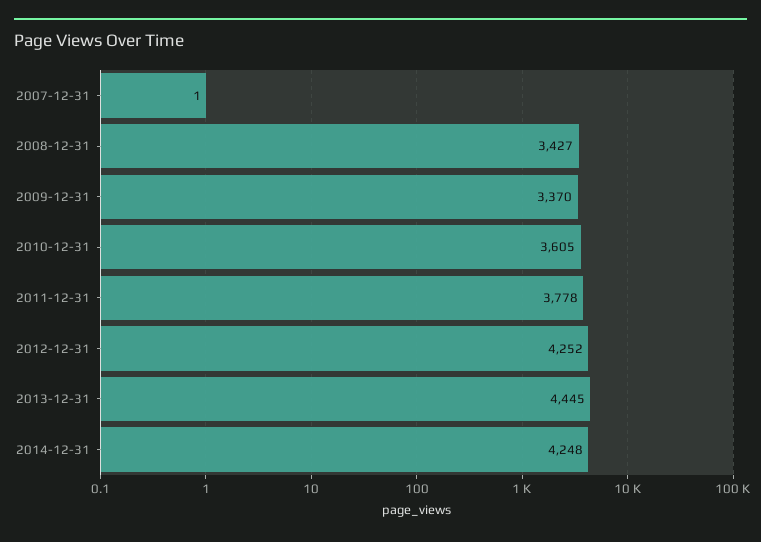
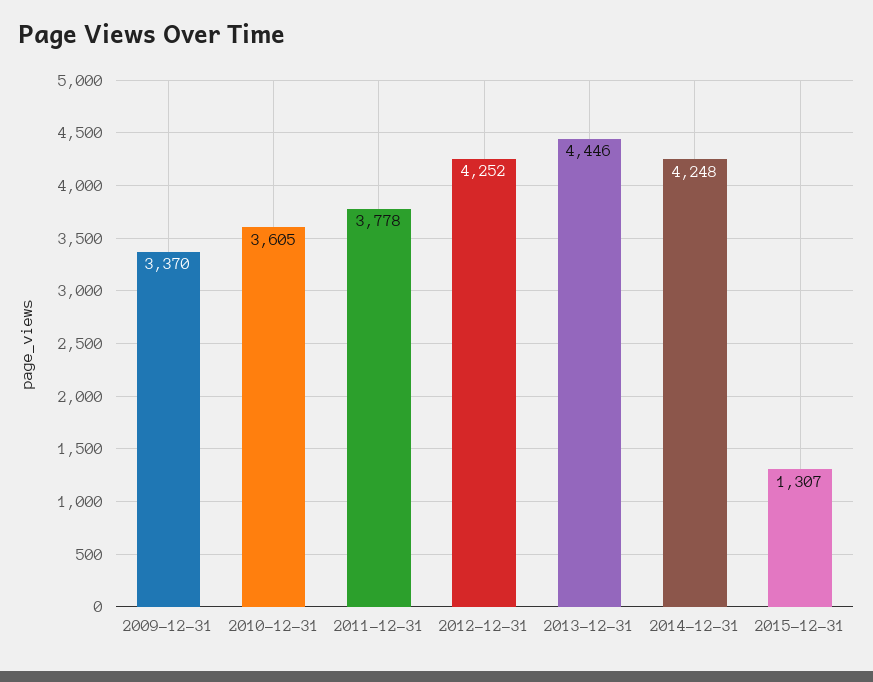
2007-12-31: 1 -> none
2008-12-31: 3427 -> none
2013-12-31: 4445 -> 4446
2015-12-31: none -> 1307

